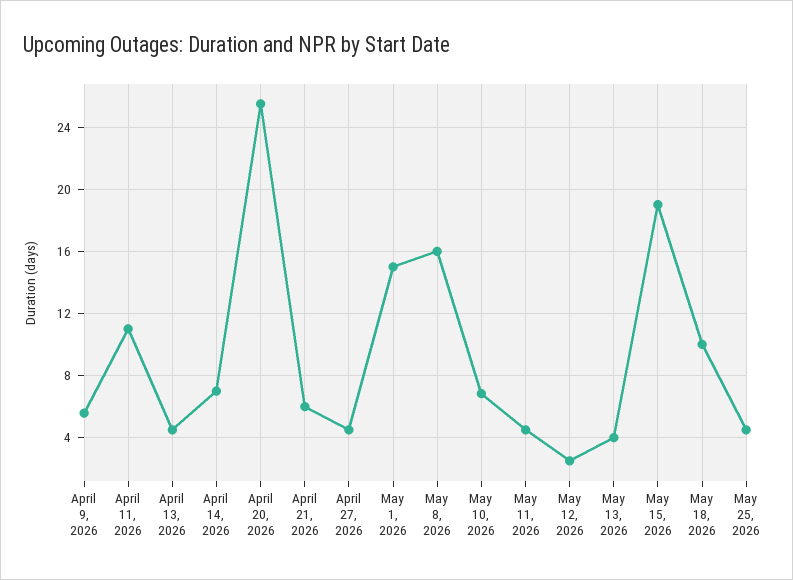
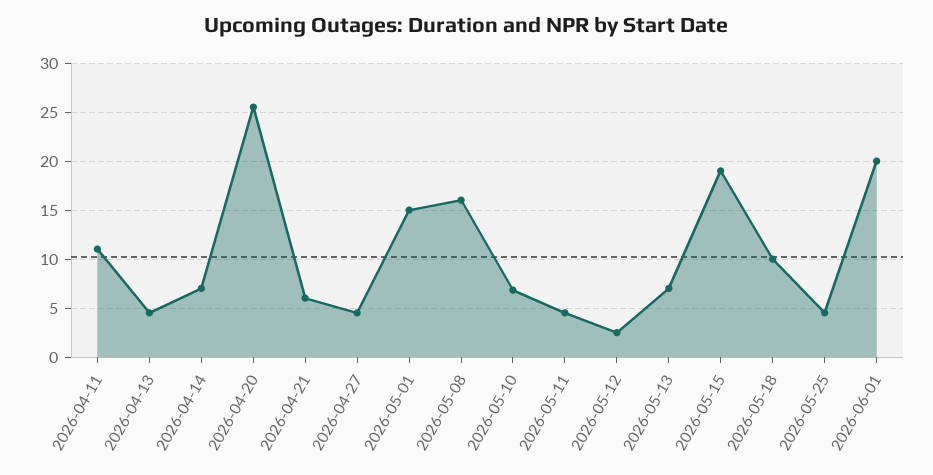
April 9, 2026: 5.5 -> none
May 13, 2026: 4 -> 7
2026-06-01: none -> 20

